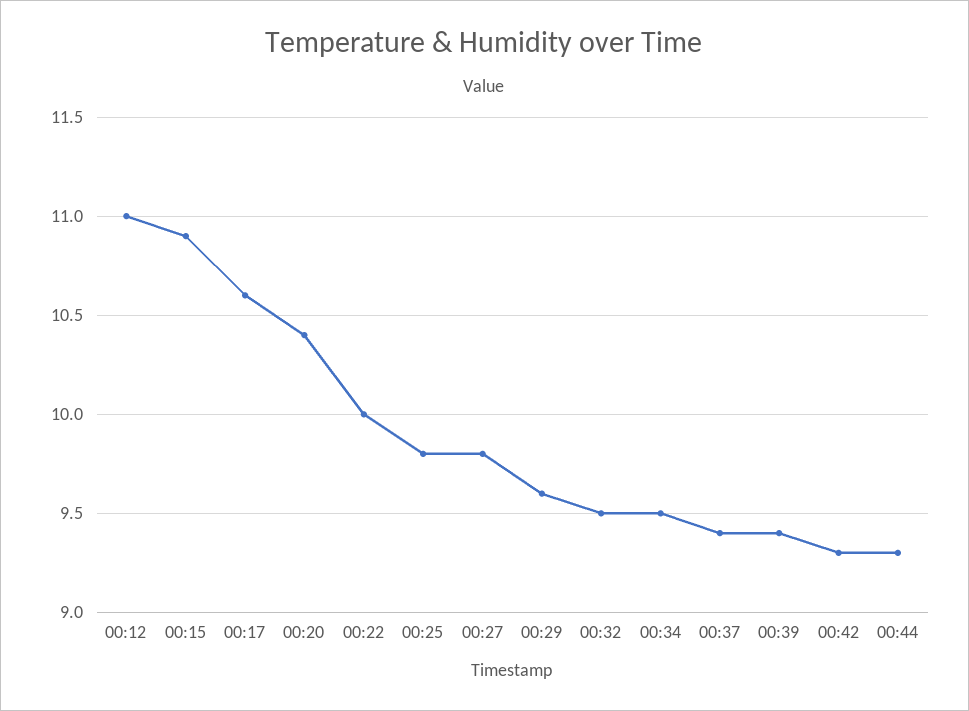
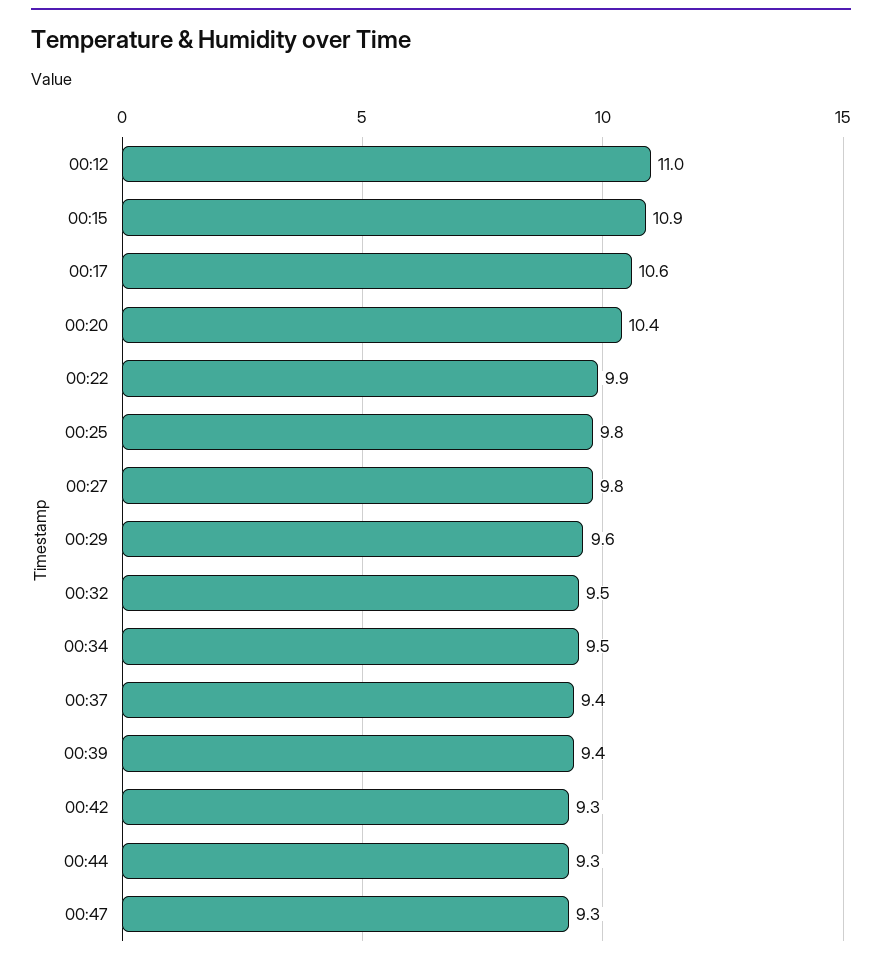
00:22: 10 -> 9.9
00:47: none -> 9.3

